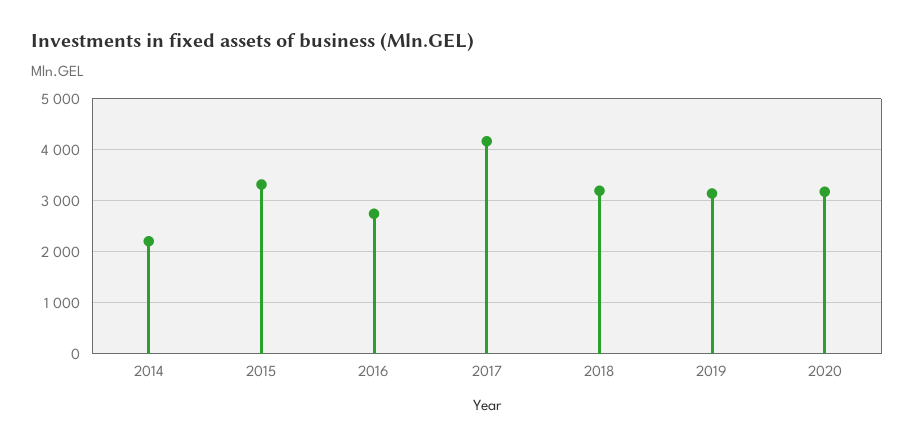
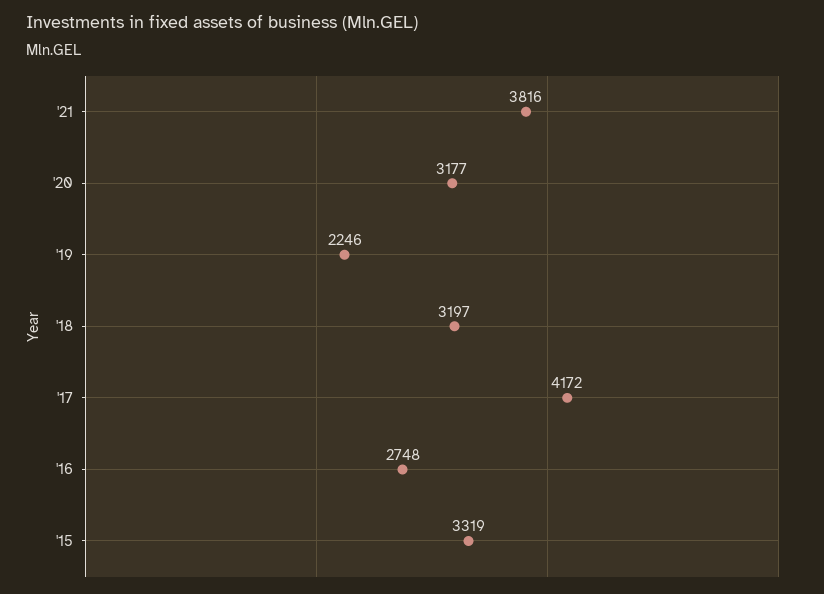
2014: 2200 -> none
2019: 3200 -> 2246
'21: none -> 3816

